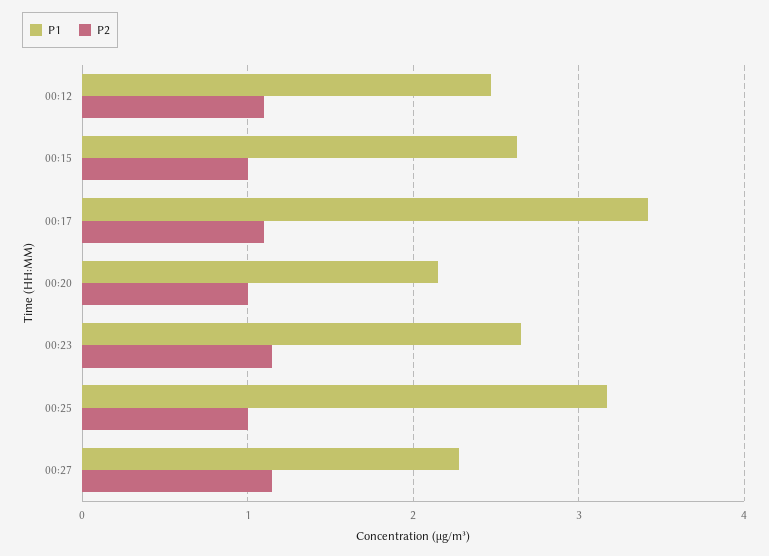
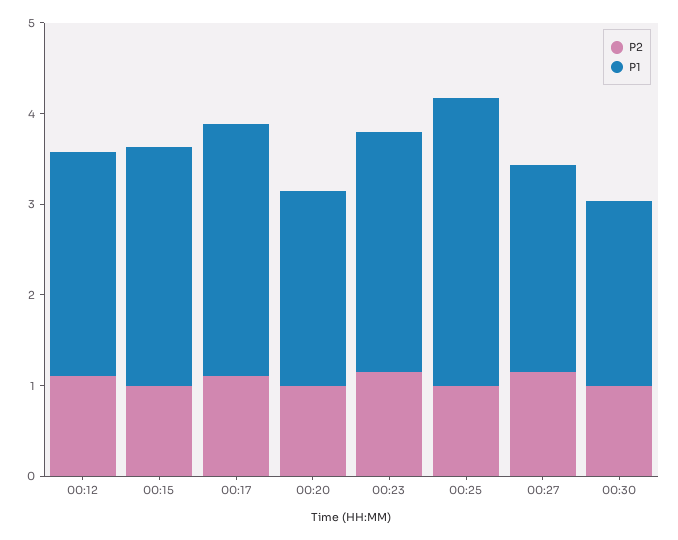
P1, 00:17: 3.4 -> 2.8
P2, 00:30: none -> 1
P1, 00:30: none -> 2

